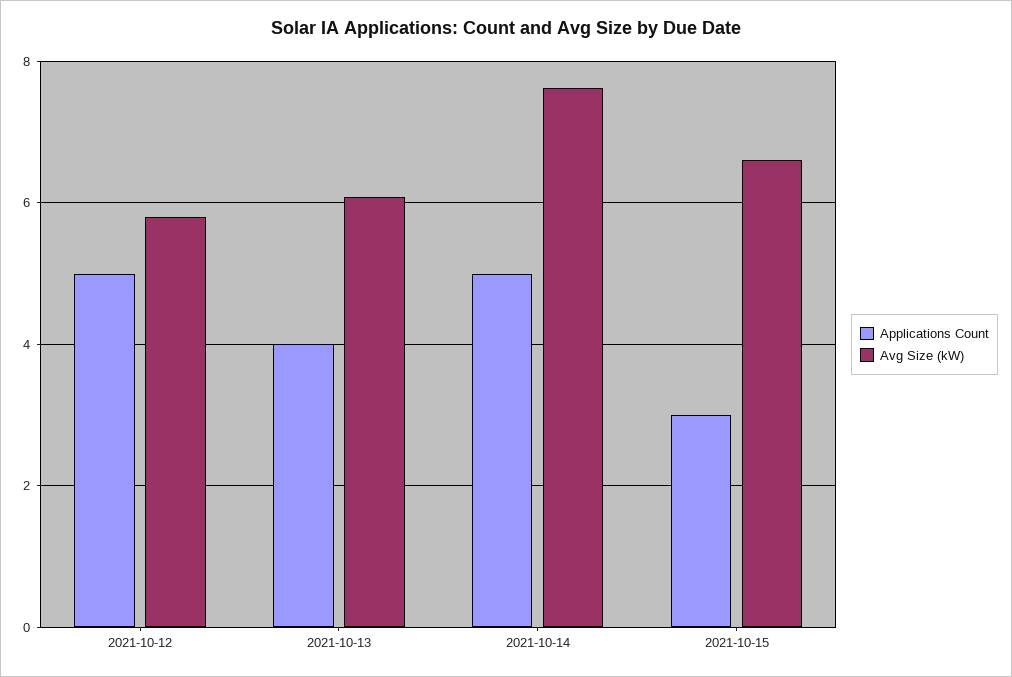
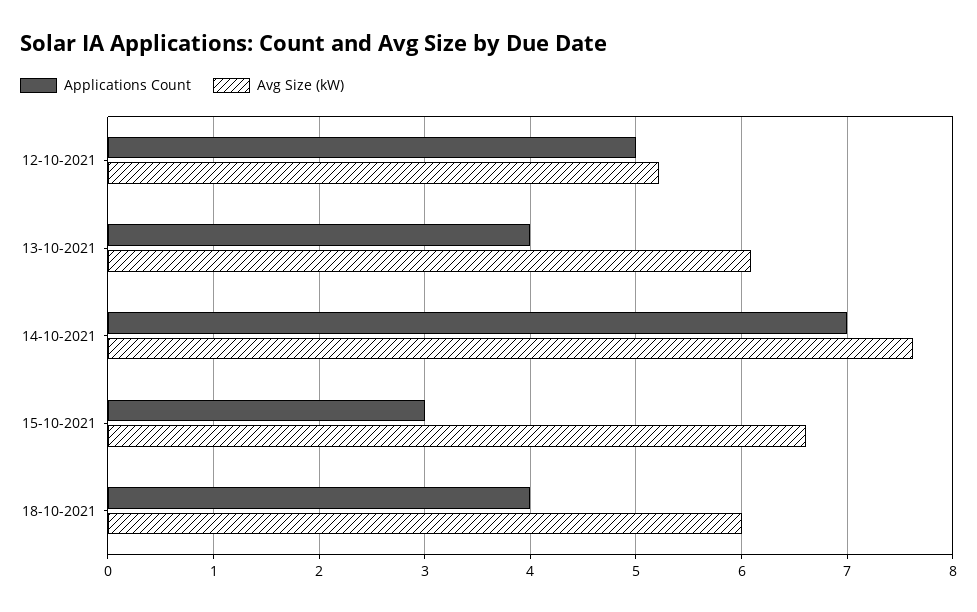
Avg Size (kW), 2021-10-12: 5.8 -> 5.2
Applications Count, 2021-10-14: 5 -> 7
Applications Count, 18-10-2021: none -> 4
Avg Size (kW), 18-10-2021: none -> 6

